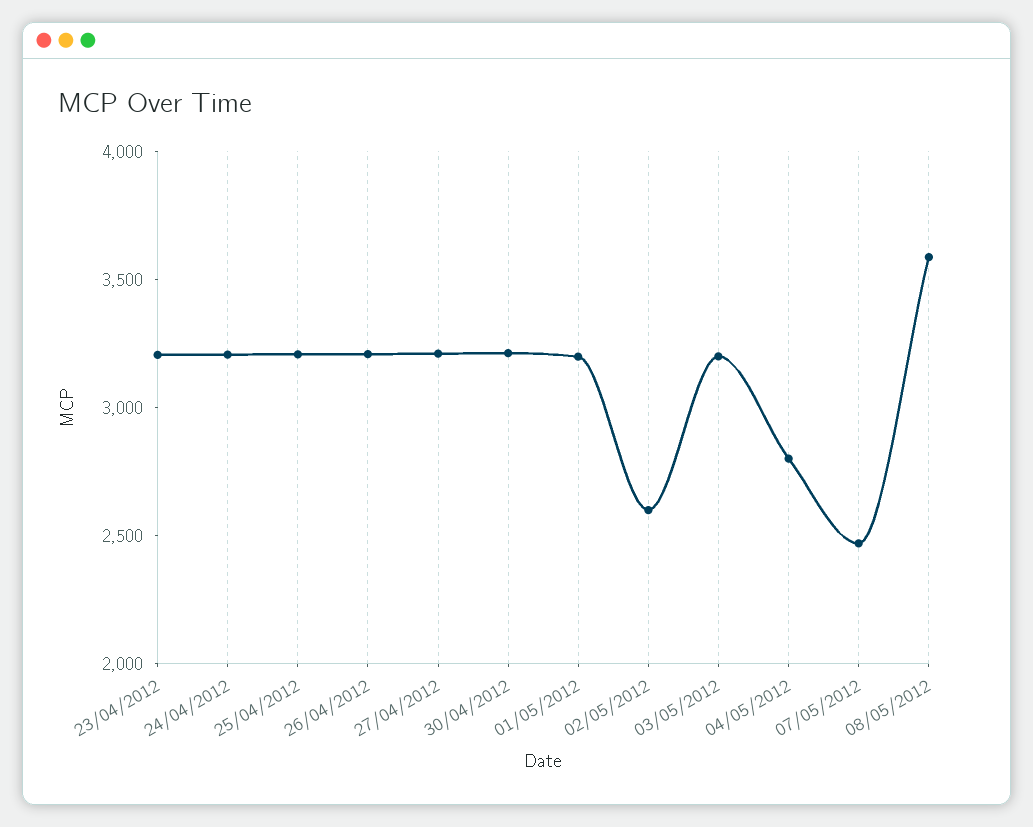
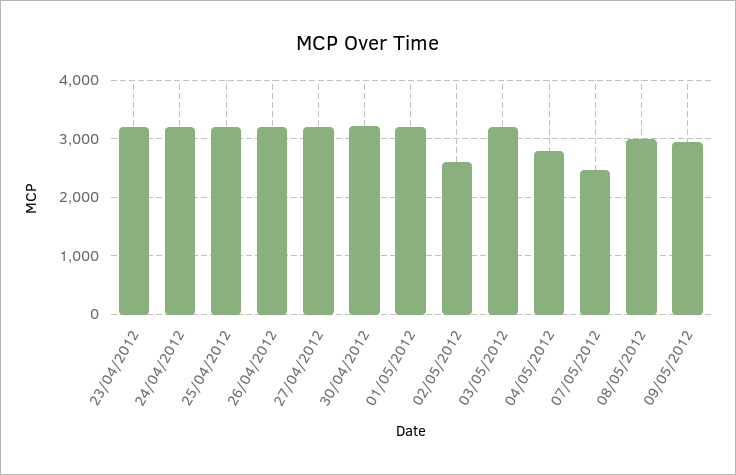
08/05/2012: 3600 -> 3000
09/05/2012: none -> 3000

